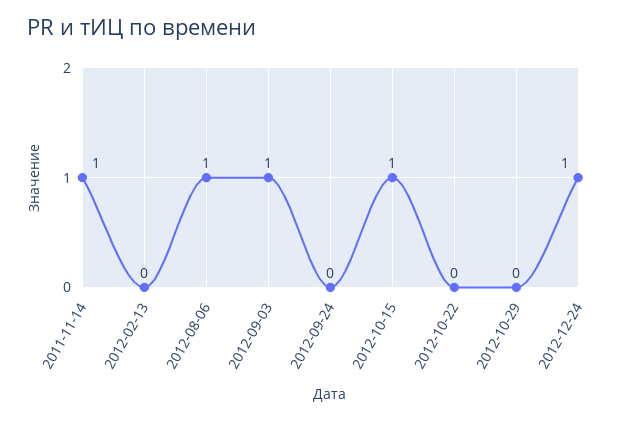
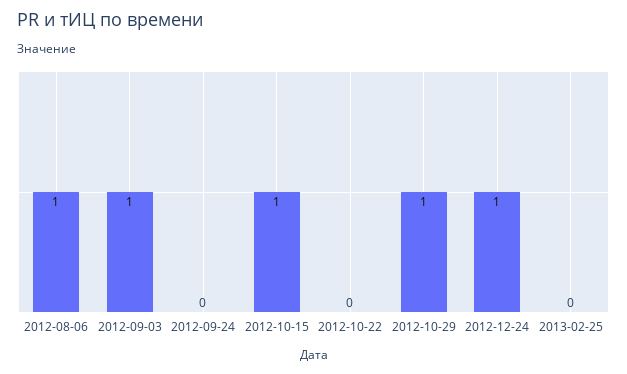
2011-11-14: 1 -> none
2012-02-13: 0 -> none
2012-10-29: 0 -> 1
2013-02-25: none -> 0

